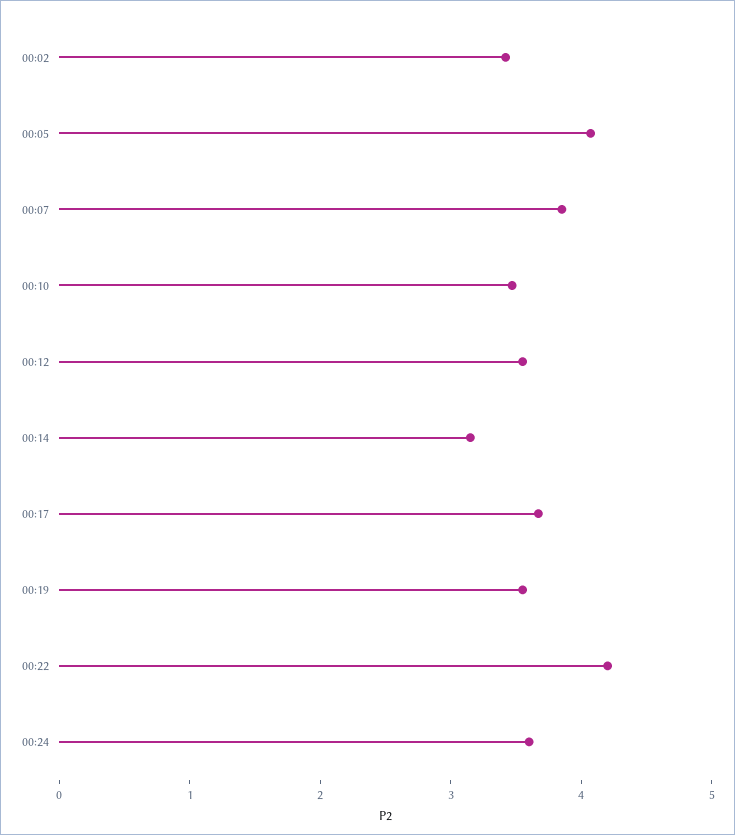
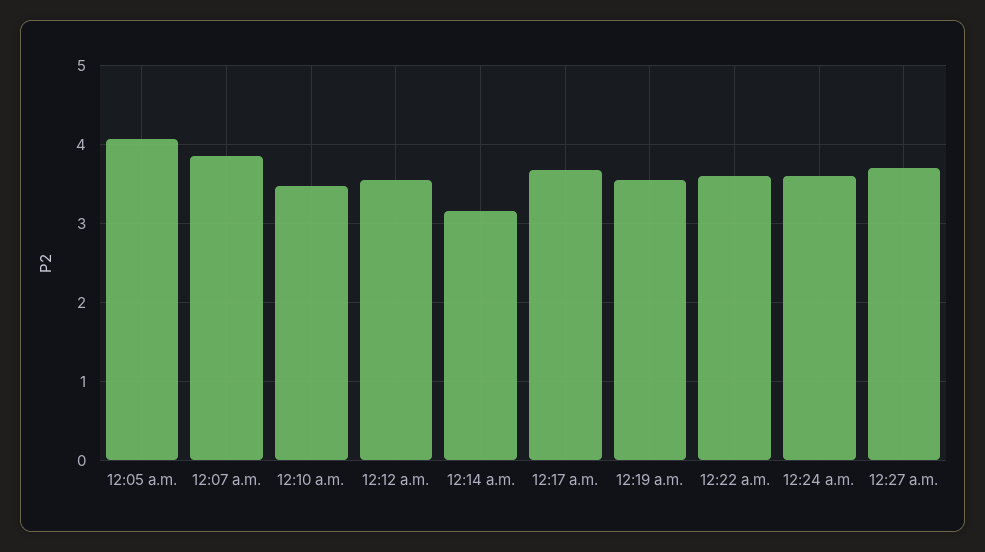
00:02: 3.4 -> none
00:22: 4.2 -> 3.6
12:27 a.m.: none -> 3.7

